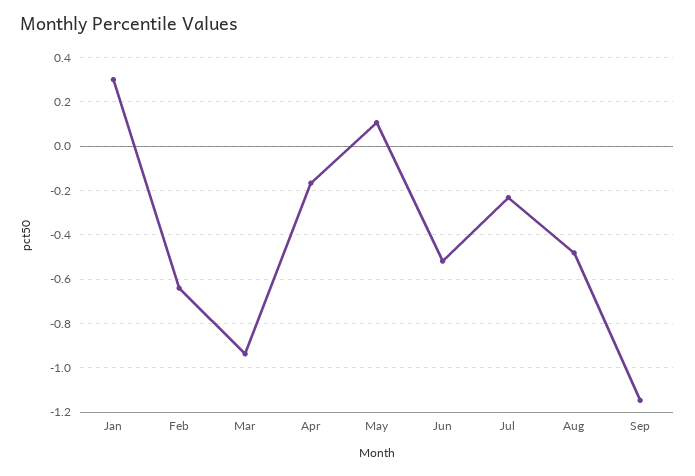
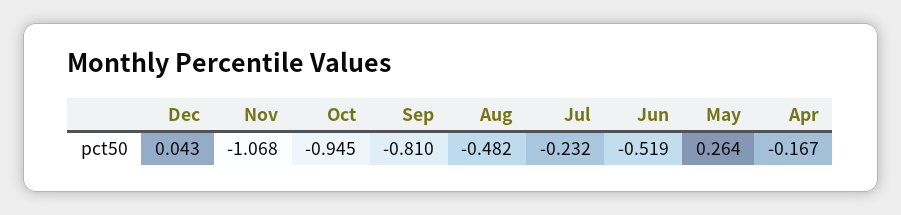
Jan: 0.3 -> none
Feb: -0.65 -> none
Mar: -0.95 -> none
May: 0.1 -> 0.264
Sep: -1.15 -> -0.81
Dec: none -> 0.043
Nov: none -> -1.068
Oct: none -> -0.945

